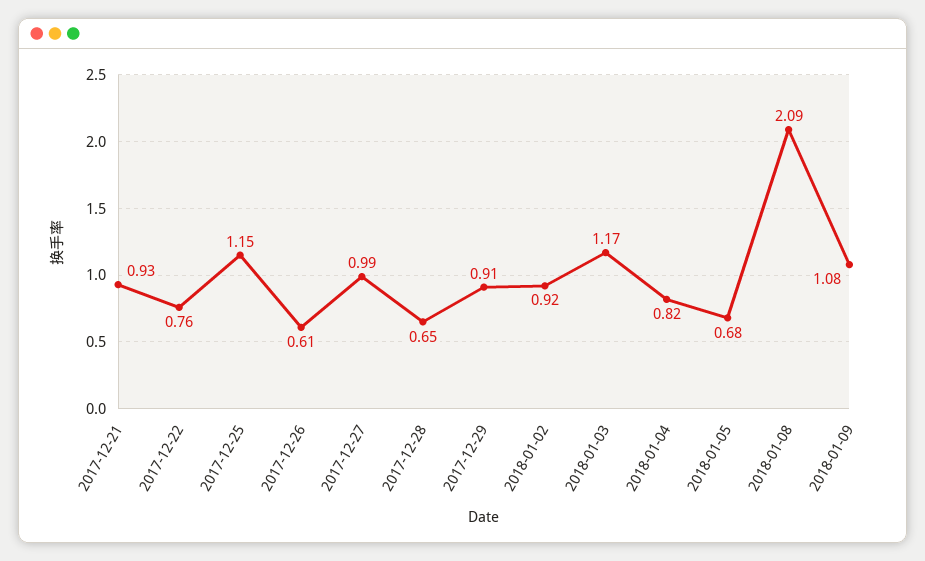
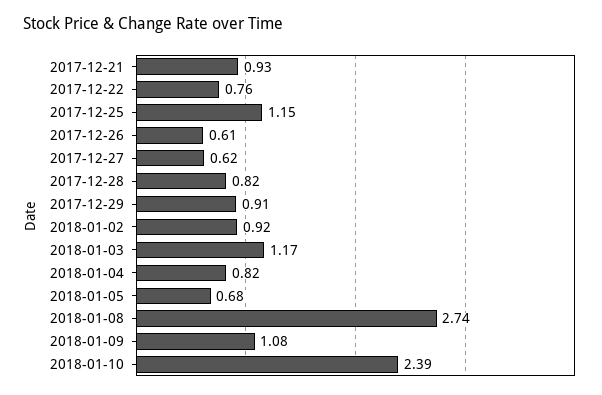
2017-12-27: 0.99 -> 0.62
2017-12-28: 0.65 -> 0.82
2018-01-08: 2.09 -> 2.74
2018-01-10: none -> 2.39

